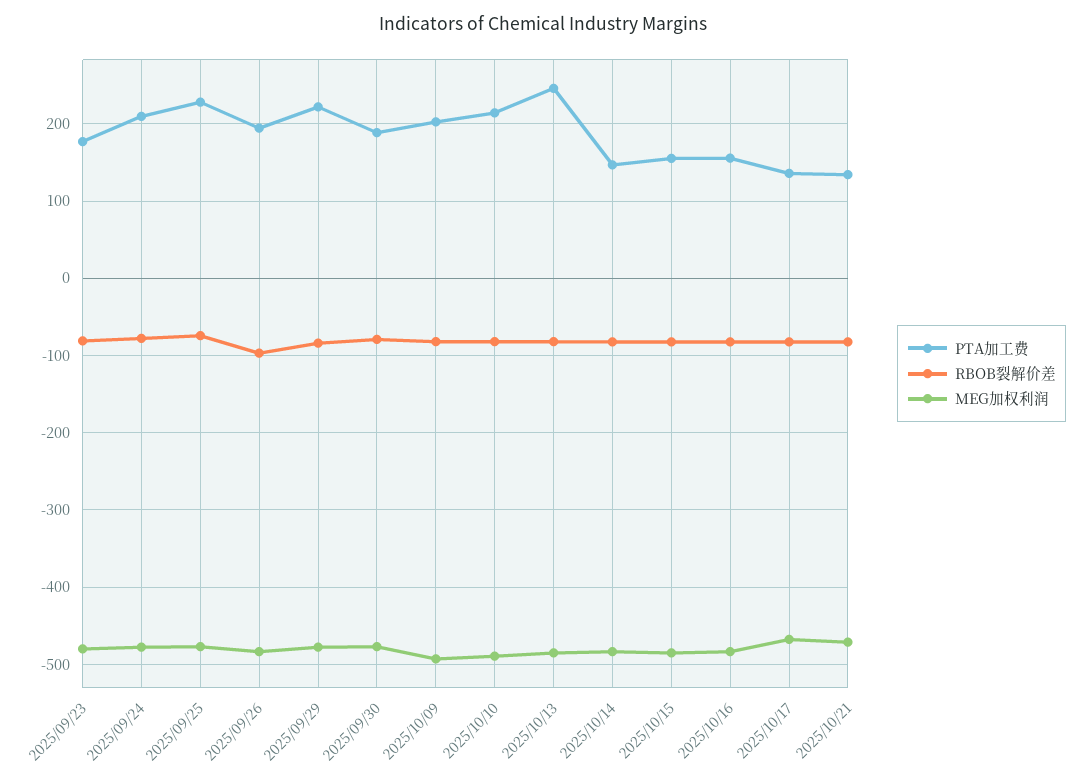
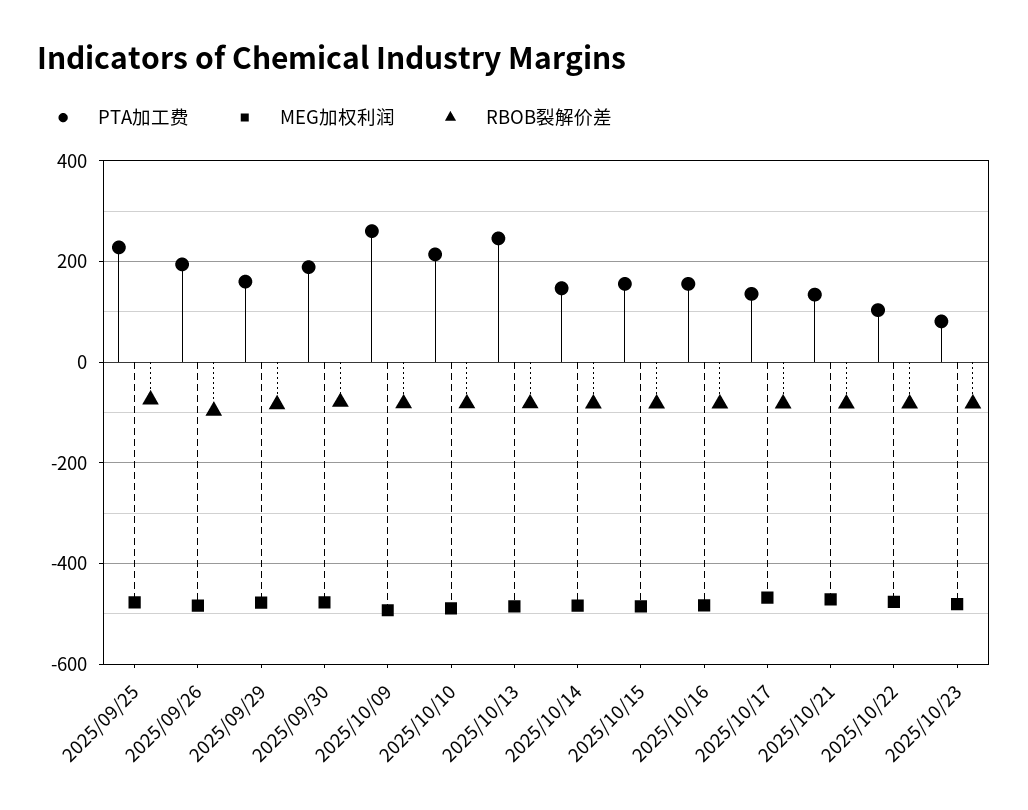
PTA加工费, 2025/09/23: 180 -> none
RBOB裂解价差, 2025/09/23: -80 -> none
MEG加权利润, 2025/09/23: -480 -> none
PTA加工费, 2025/09/24: 210 -> none
RBOB裂解价差, 2025/09/24: -80 -> none
MEG加权利润, 2025/09/24: -480 -> none
PTA加工费, 2025/09/29: 220 -> 160
PTA加工费, 2025/10/09: 200 -> 260
PTA加工费, 2025/10/22: none -> 100
MEG加权利润, 2025/10/22: none -> -480
RBOB裂解价差, 2025/10/22: none -> -80
PTA加工费, 2025/10/23: none -> 80
MEG加权利润, 2025/10/23: none -> -480
RBOB裂解价差, 2025/10/23: none -> -80

